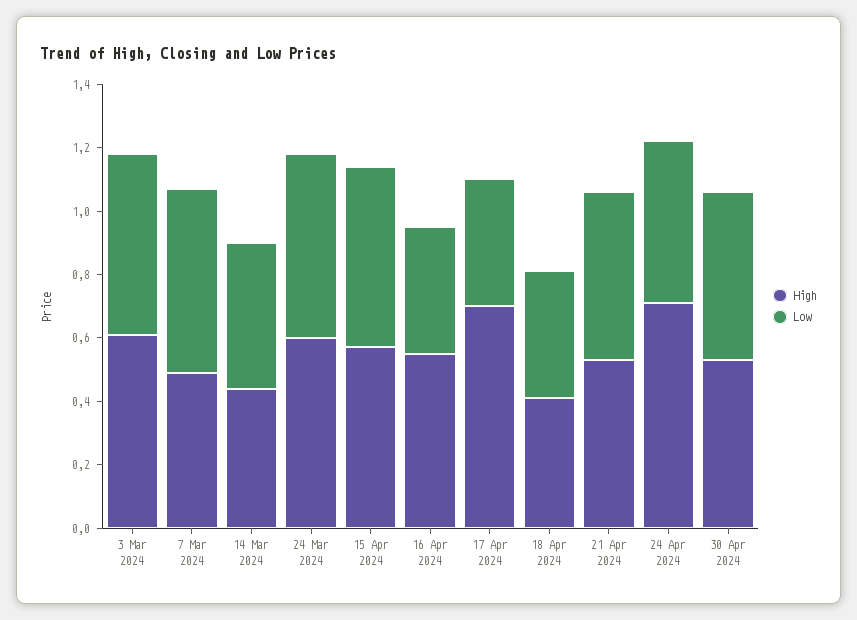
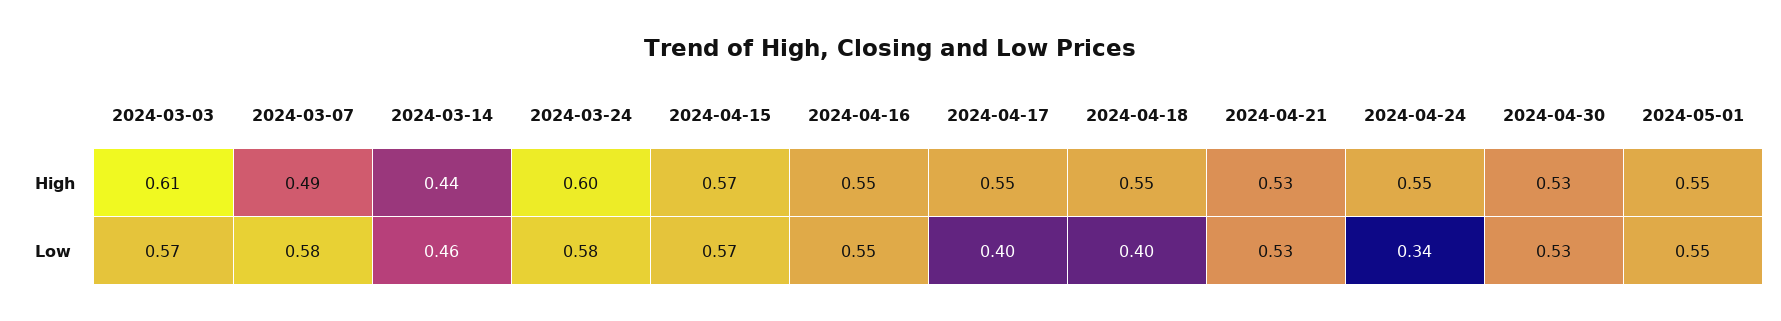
Low, 16 Apr 2024: 0.4 -> 0.55
High, 17 Apr 2024: 0.7 -> 0.55
High, 18 Apr 2024: 0.4 -> 0.55
High, 24 Apr 2024: 0.7 -> 0.55
Low, 24 Apr 2024: 0.5 -> 0.34
High, 2024-05-01: none -> 0.55
Low, 2024-05-01: none -> 0.55

